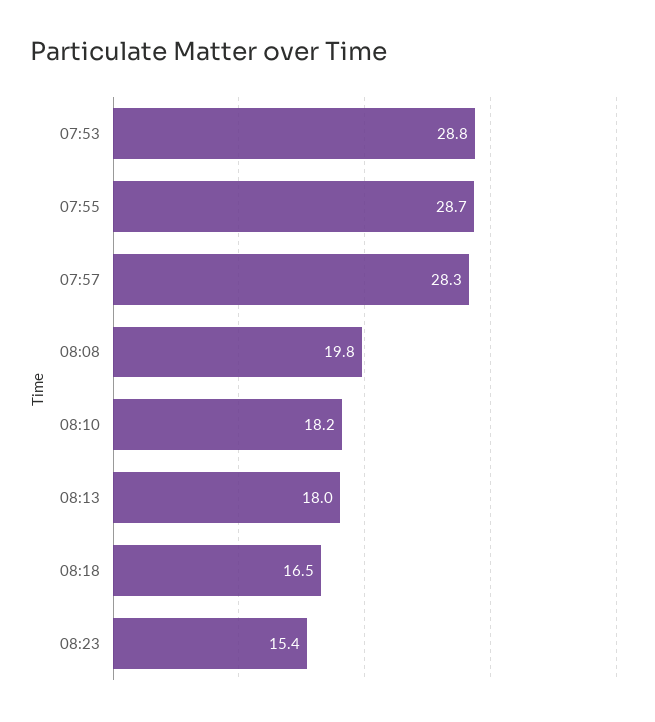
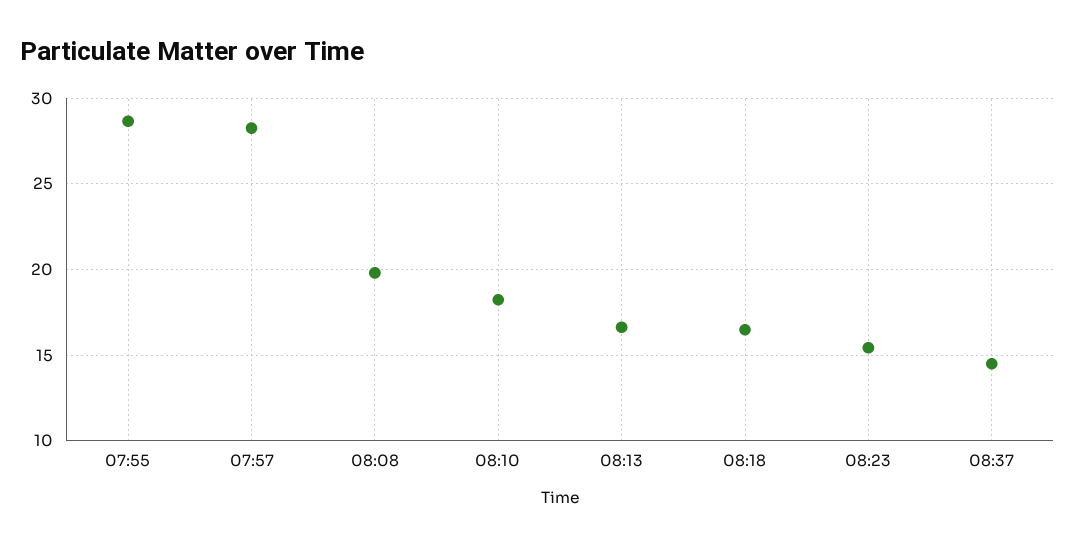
07:53: 28.8 -> none
08:13: 18 -> 16.5
08:37: none -> 14.5

